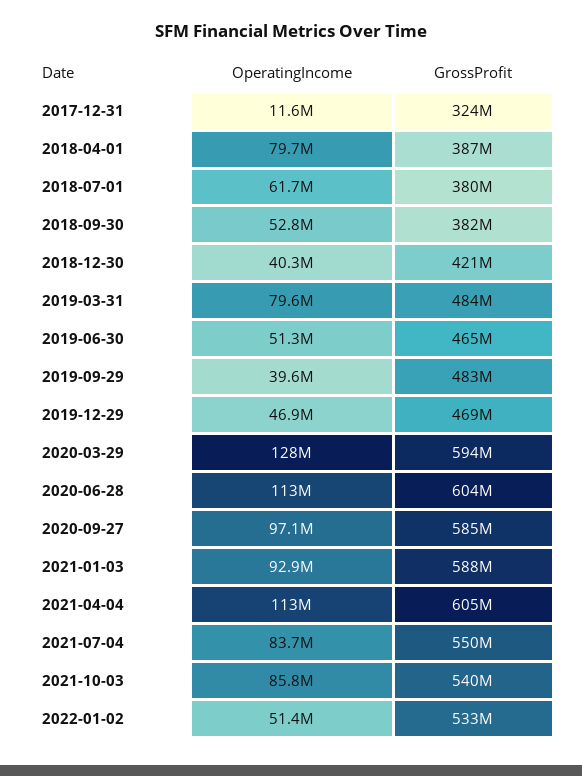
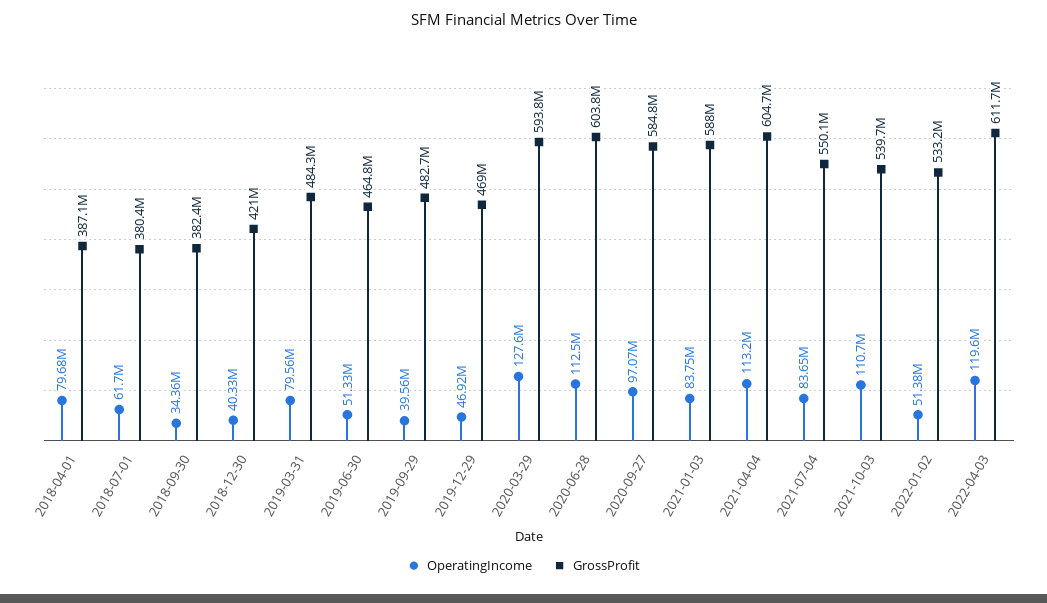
OperatingIncome, 2017-12-31: 11600000 -> none
GrossProfit, 2017-12-31: 324000000 -> none
OperatingIncome, 2018-09-30: 52800000 -> 34360000
OperatingIncome, 2021-01-03: 92900000 -> 83750000
OperatingIncome, 2021-10-03: 85800000 -> 110700000
OperatingIncome, 2022-04-03: none -> 119600000
GrossProfit, 2022-04-03: none -> 611700000

